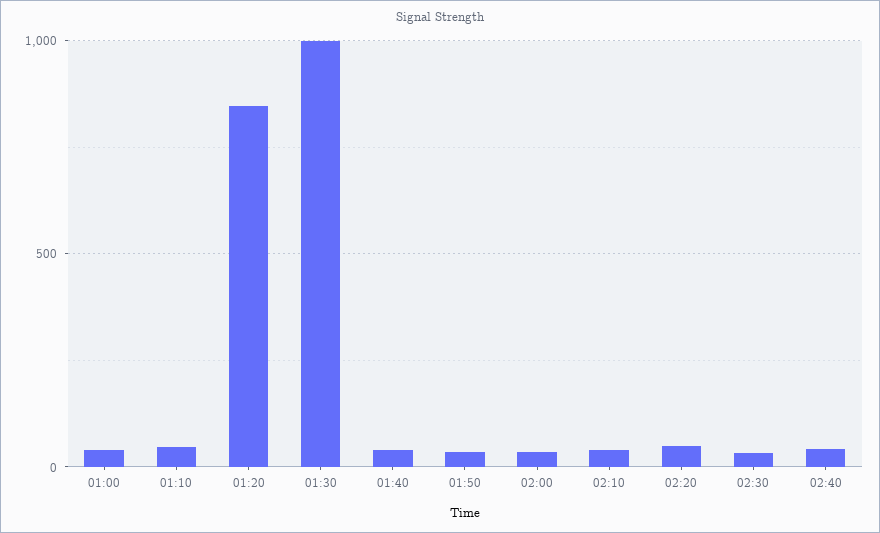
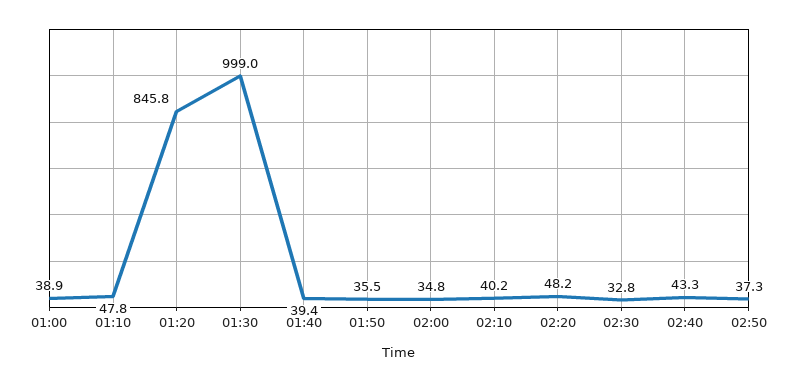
02:50: none -> 37.3

